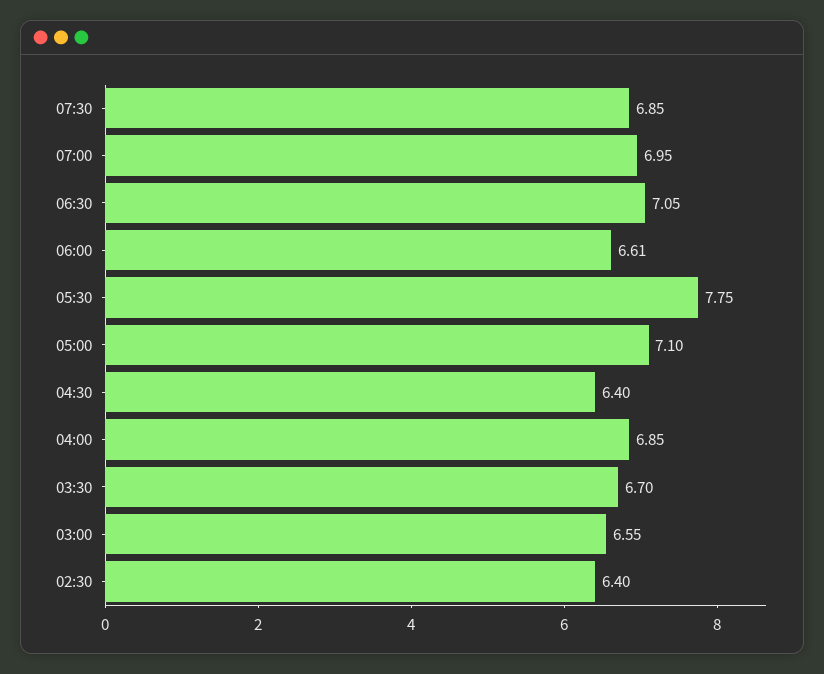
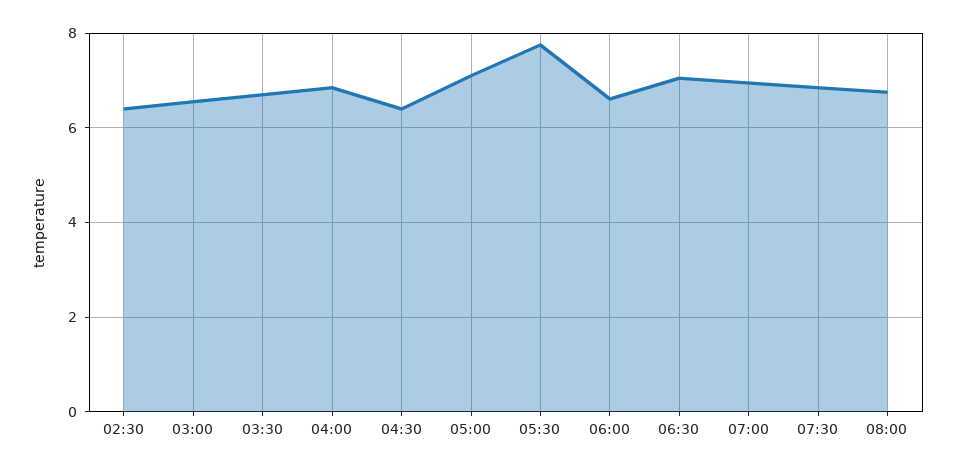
08:00: none -> 6.8

